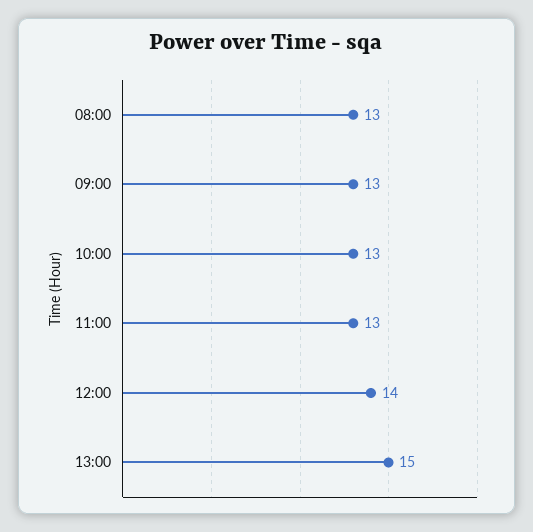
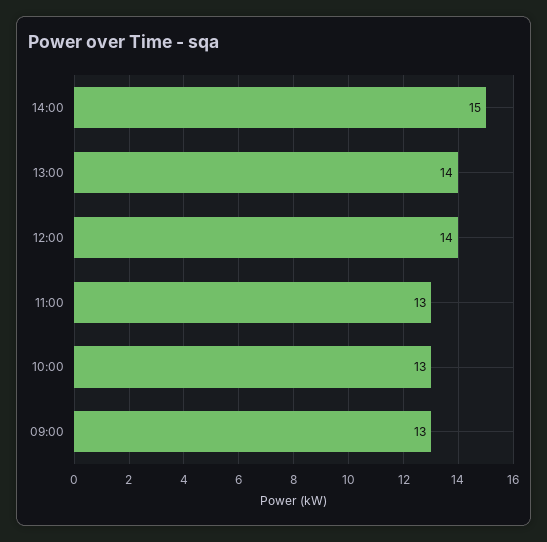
08:00: 13 -> none
13:00: 15 -> 14
14:00: none -> 15

